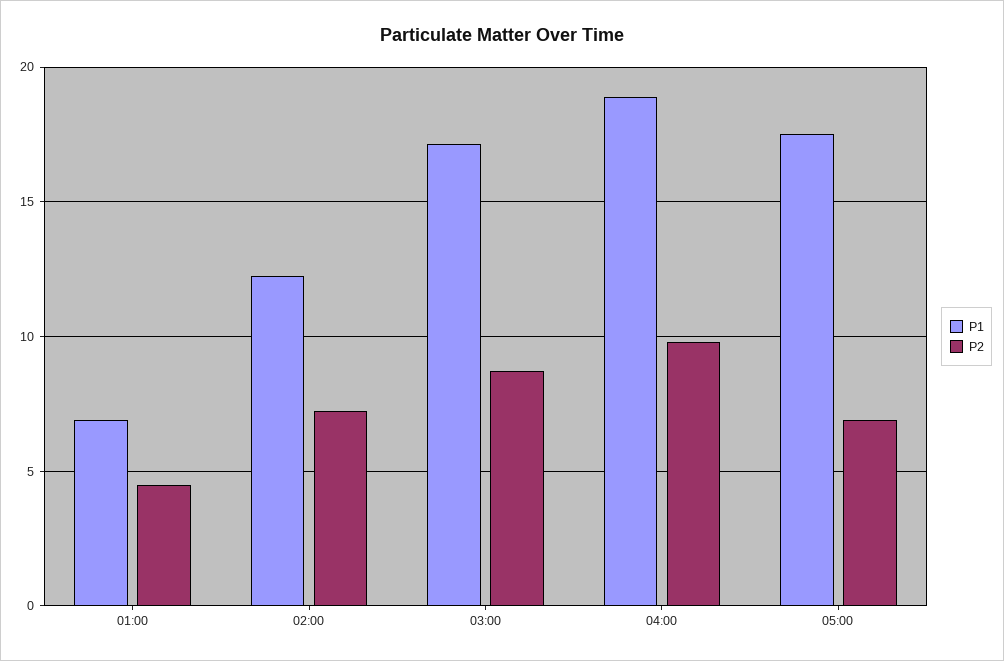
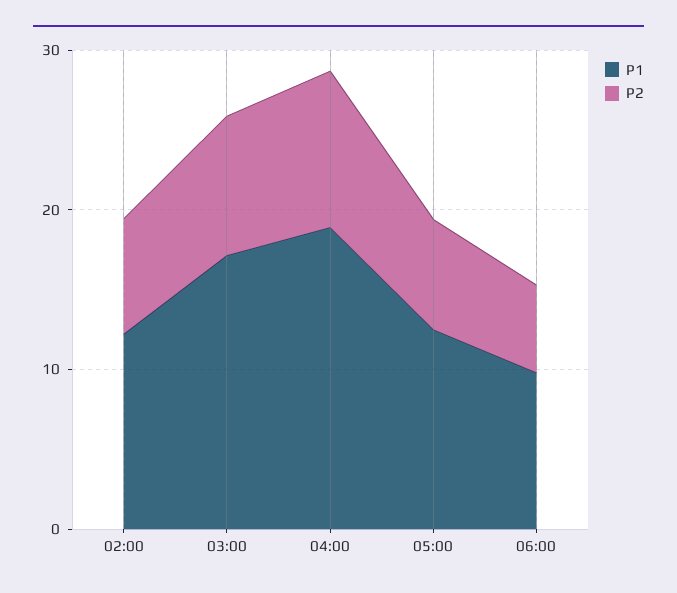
P1, 01:00: 7 -> none
P2, 01:00: 4.5 -> none
P1, 05:00: 17.5 -> 12
P1, 06:00: none -> 10
P2, 06:00: none -> 6

